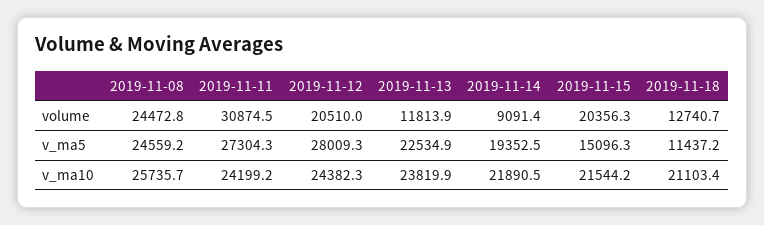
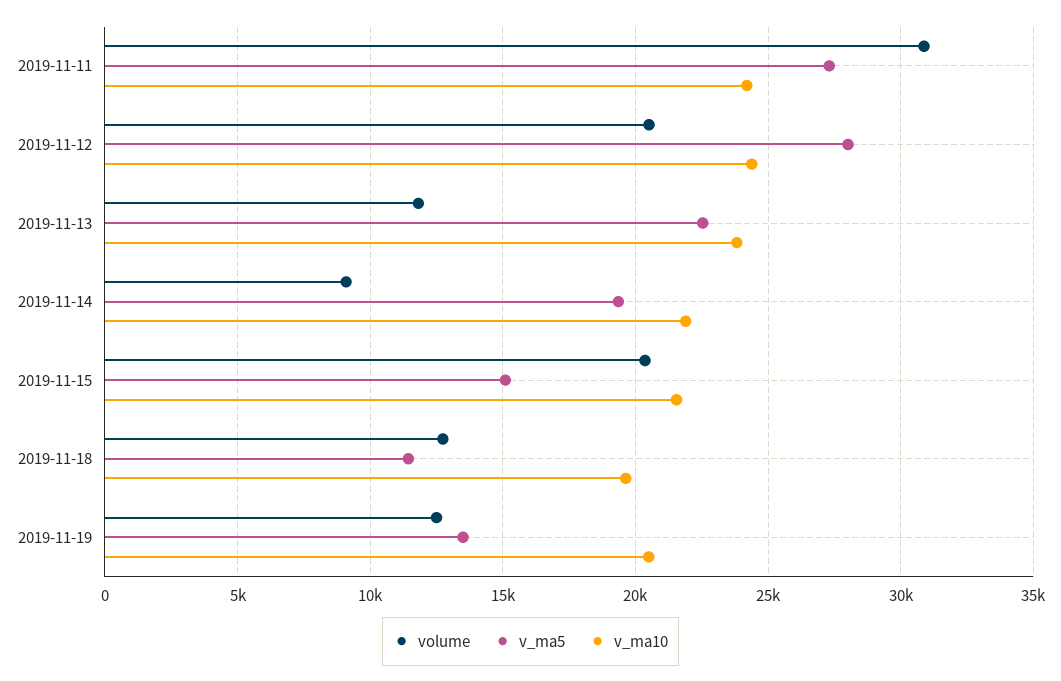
volume, 2019-11-08: 24472.8 -> none
v_ma5, 2019-11-08: 24559.2 -> none
v_ma10, 2019-11-08: 25735.7 -> none
v_ma10, 2019-11-18: 21103.4 -> 19500
volume, 2019-11-19: none -> 12500
v_ma5, 2019-11-19: none -> 13500
v_ma10, 2019-11-19: none -> 20500

